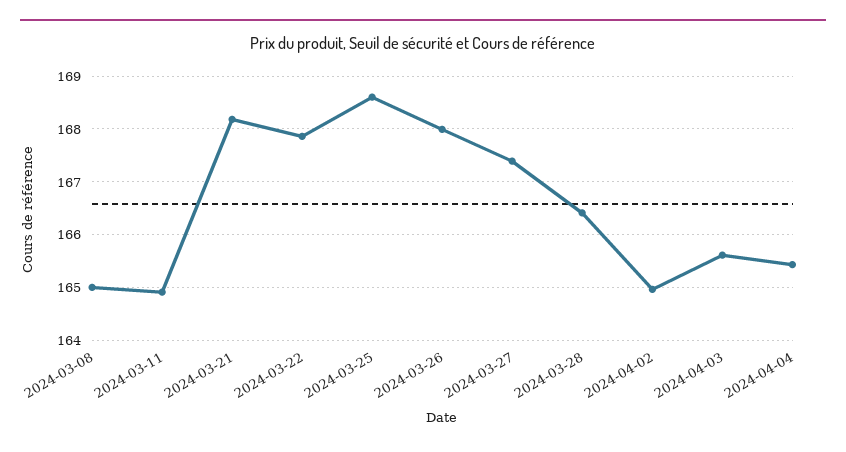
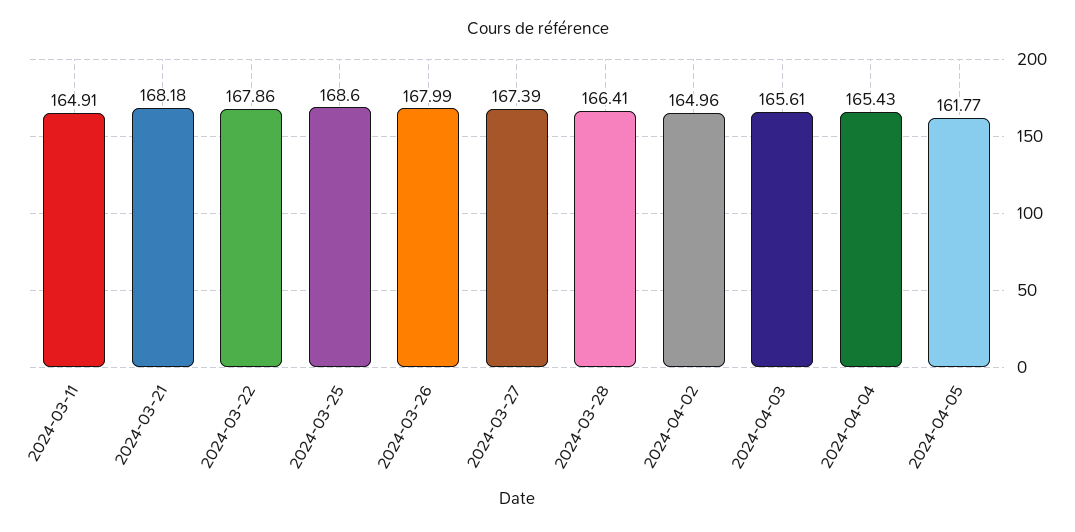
2024-03-08: 165 -> none
2024-04-05: none -> 161.77

